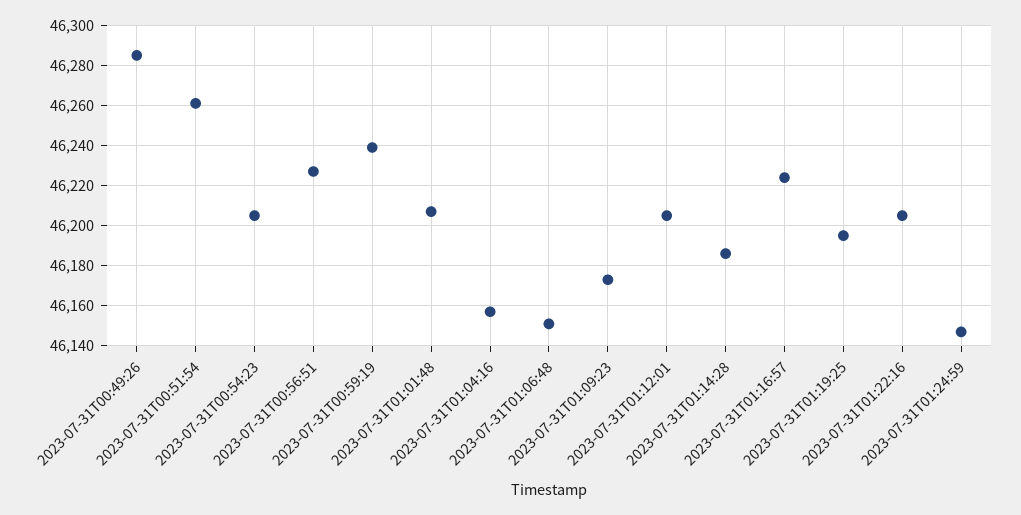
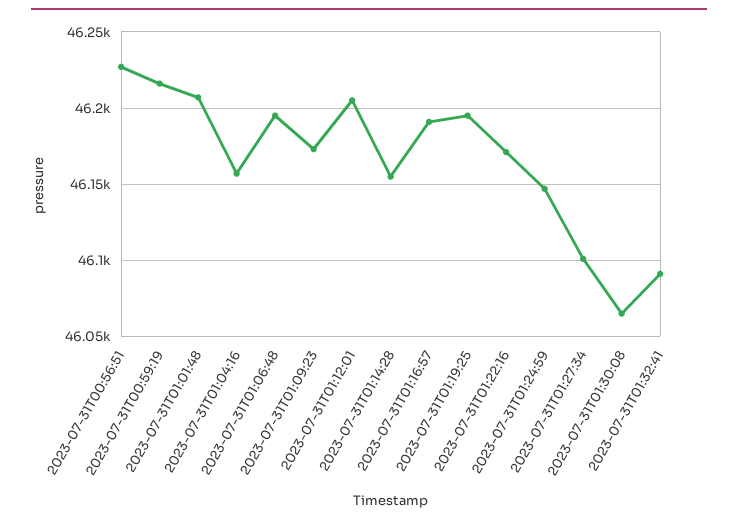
2023-07-31T00:49:26: 46285 -> none
2023-07-31T00:51:54: 46260 -> none
2023-07-31T00:54:23: 46205 -> none
2023-07-31T00:59:19: 46240 -> 46215
2023-07-31T01:06:48: 46150 -> 46195
2023-07-31T01:14:28: 46185 -> 46155
2023-07-31T01:16:57: 46225 -> 46190
2023-07-31T01:22:16: 46205 -> 46170
2023-07-31T01:27:34: none -> 46100
2023-07-31T01:30:08: none -> 46065
2023-07-31T01:32:41: none -> 46090

